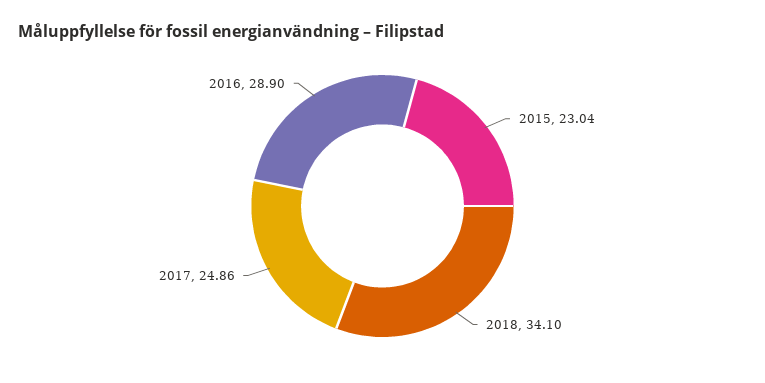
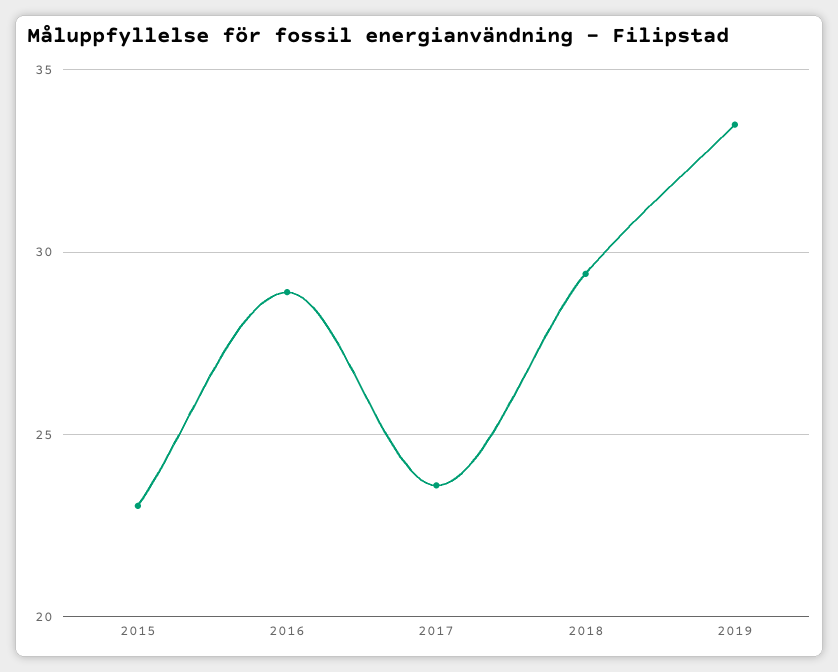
2018: 34.1 -> 29.5
2017: 24.86 -> 23.5
2019: none -> 33.5

